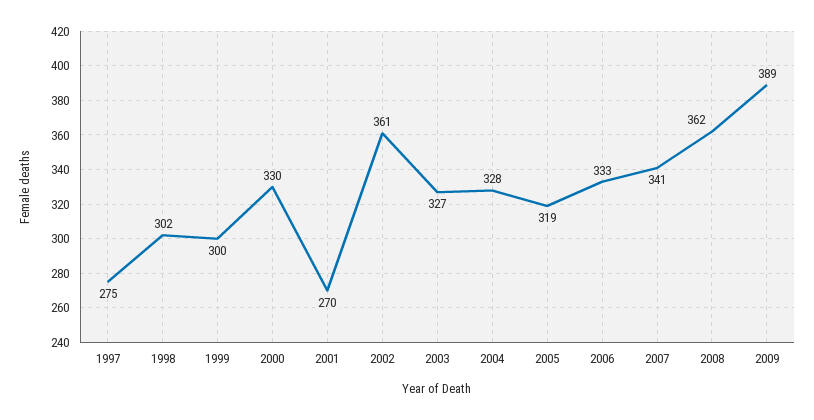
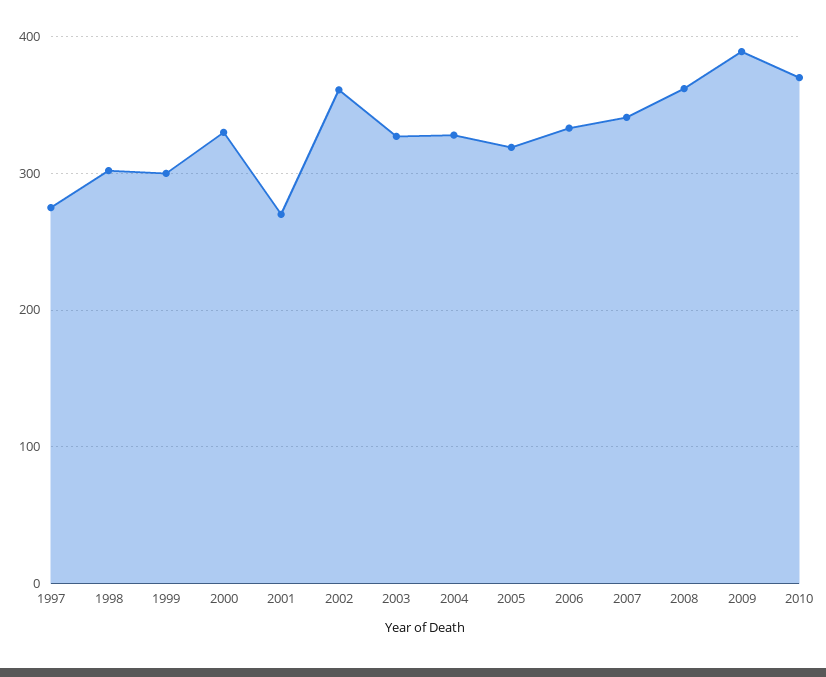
2010: none -> 370

